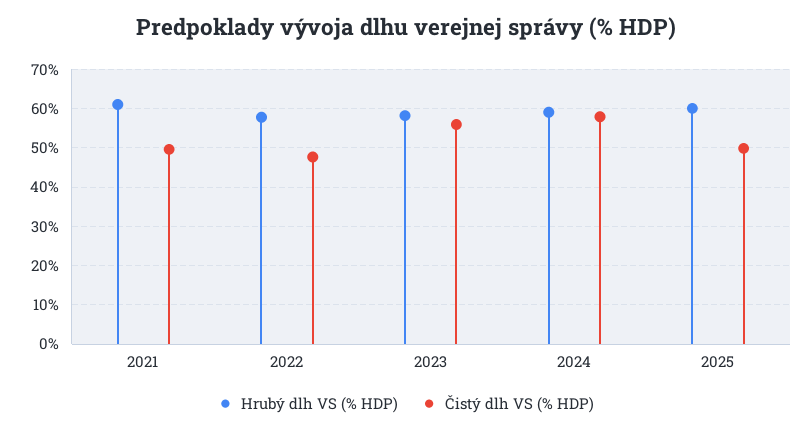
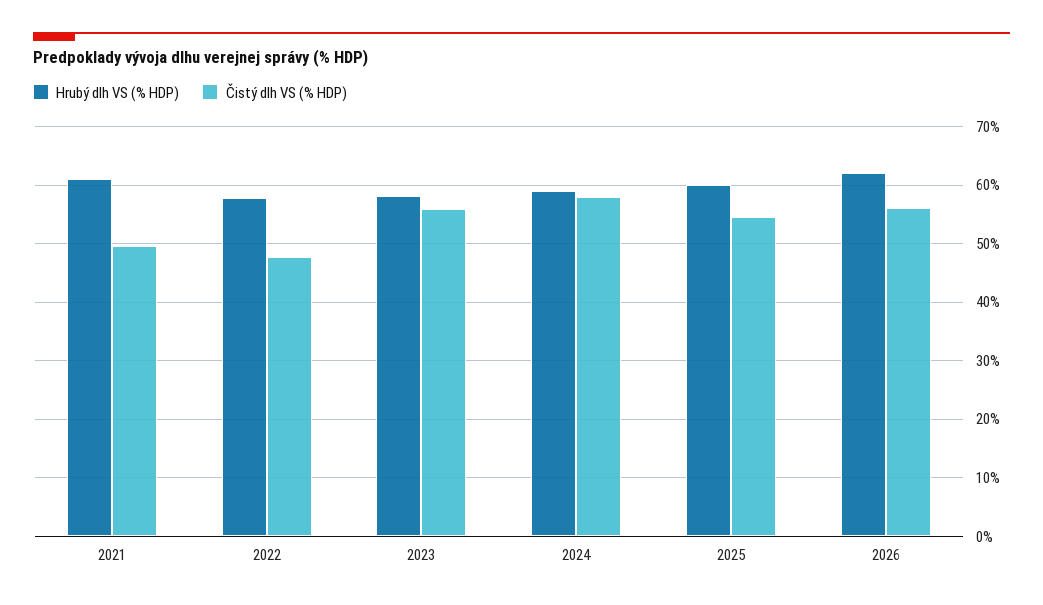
Čistý dlh VS (% HDP), 2025: 50 -> 54
Hrubý dlh VS (% HDP), 2026: none -> 62
Čistý dlh VS (% HDP), 2026: none -> 56

